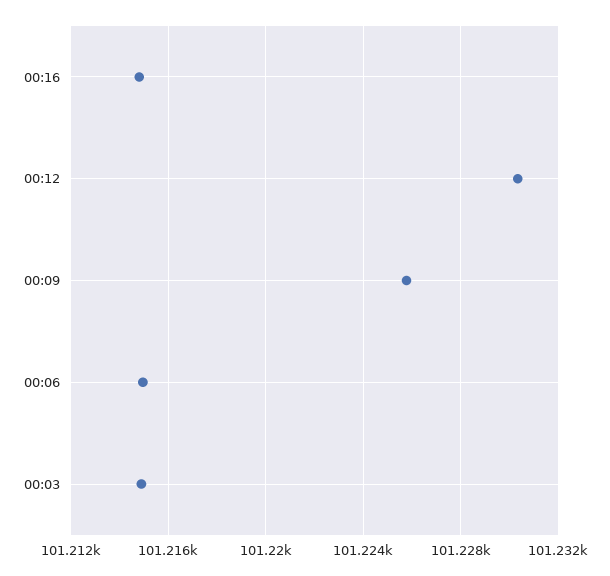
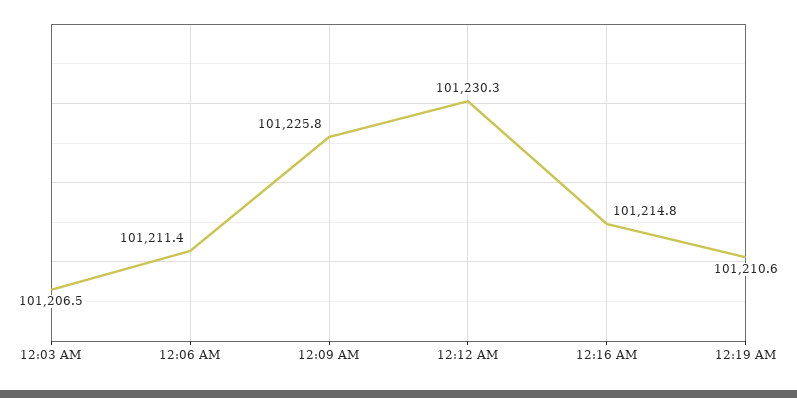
00:06: 101215 -> 101211.4
00:03: 101215 -> 101206.5
12:19 AM: none -> 101210.6

